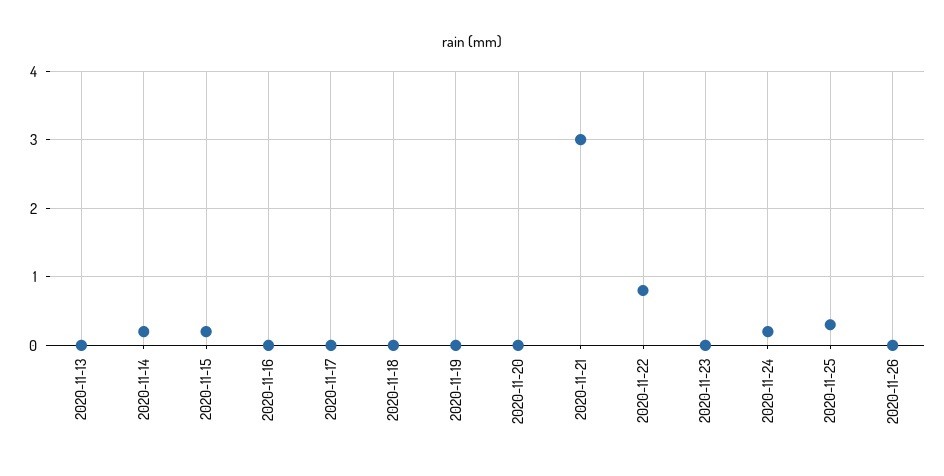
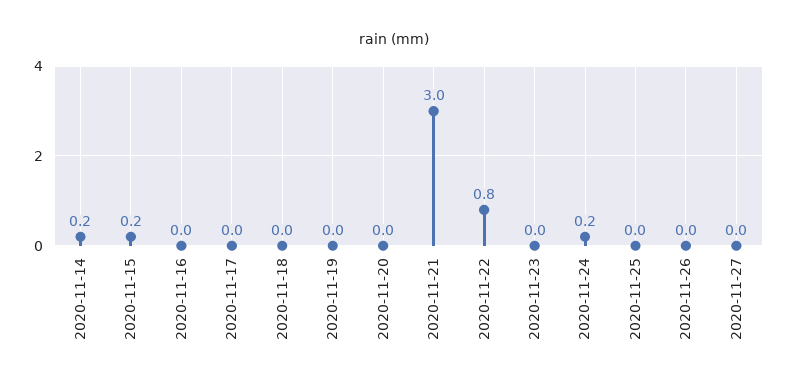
2020-11-13: 0 -> none
2020-11-25: 0.3 -> 0
2020-11-27: none -> 0

